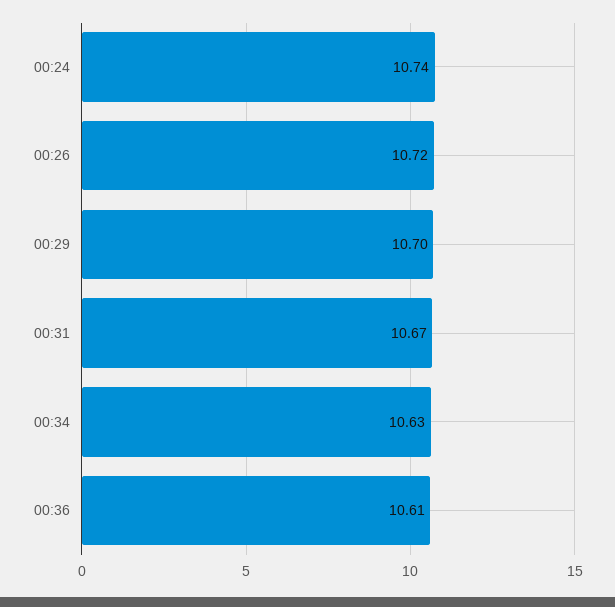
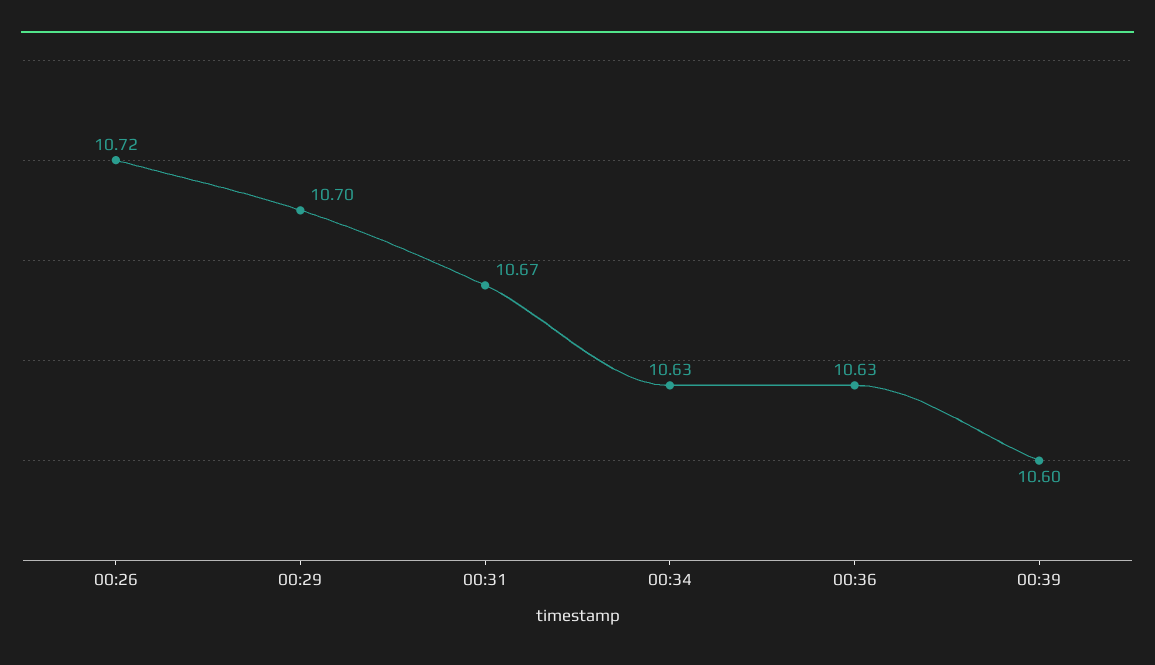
00:24: 10.74 -> none
00:36: 10.61 -> 10.63
00:39: none -> 10.6

